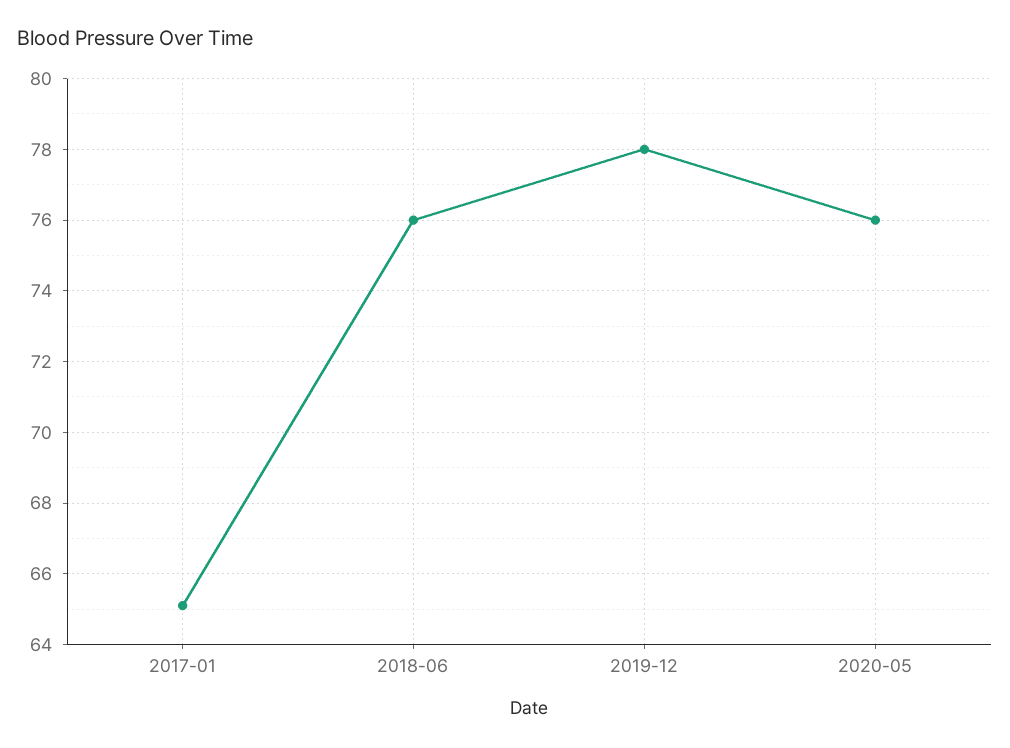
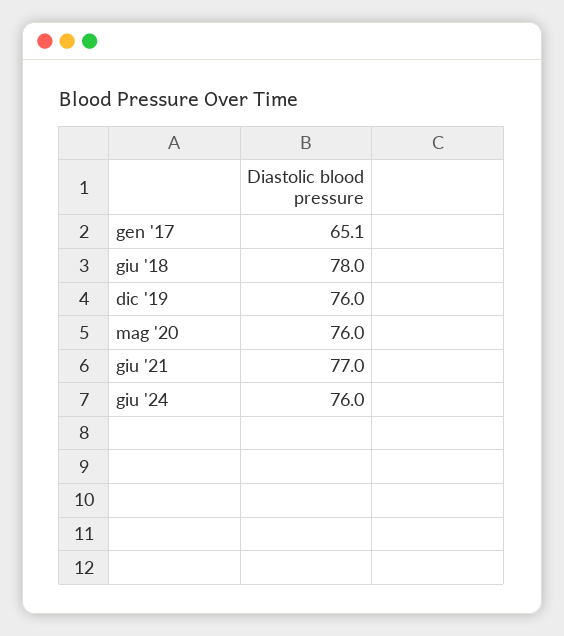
2018-06: 76 -> 78
2019-12: 78 -> 76
giu '21: none -> 77
giu '24: none -> 76

